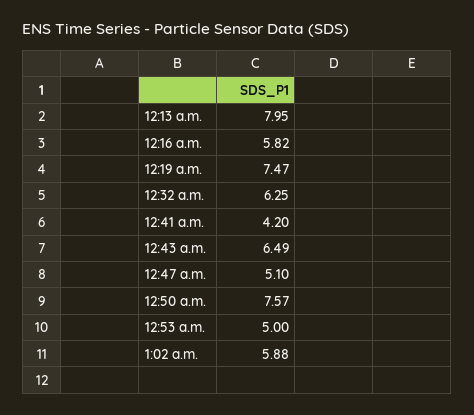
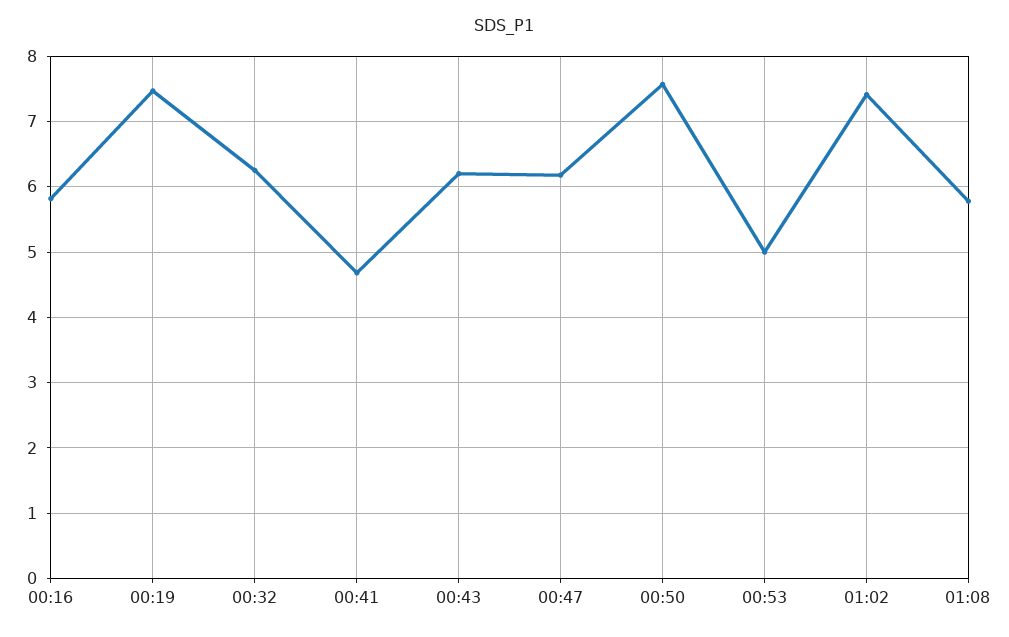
12:13 a.m.: 7.95 -> none
12:41 a.m.: 4.2 -> 4.7
12:43 a.m.: 6.49 -> 6.2
12:47 a.m.: 5.1 -> 6.2
1:02 a.m.: 5.88 -> 7.4
01:08: none -> 5.8

